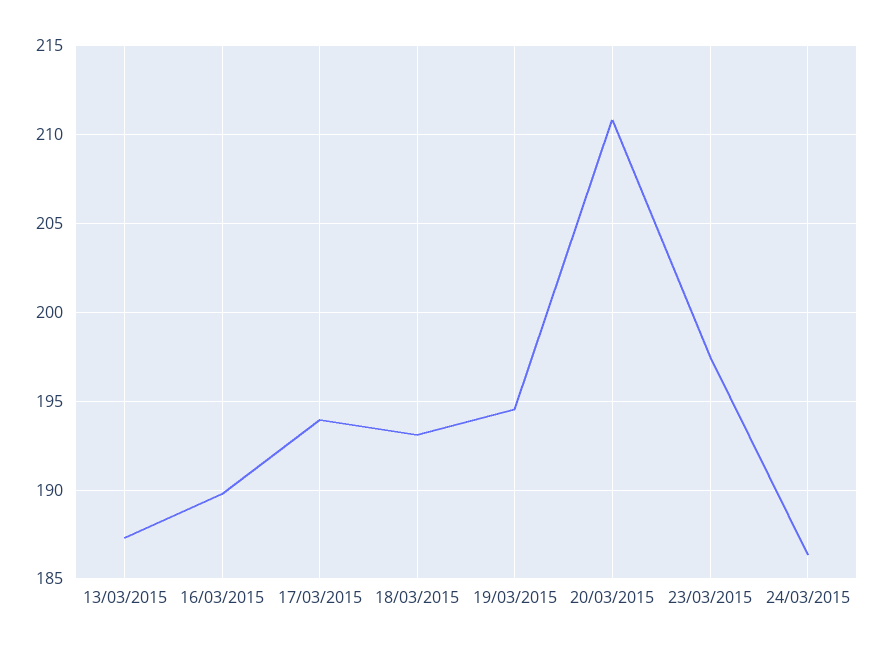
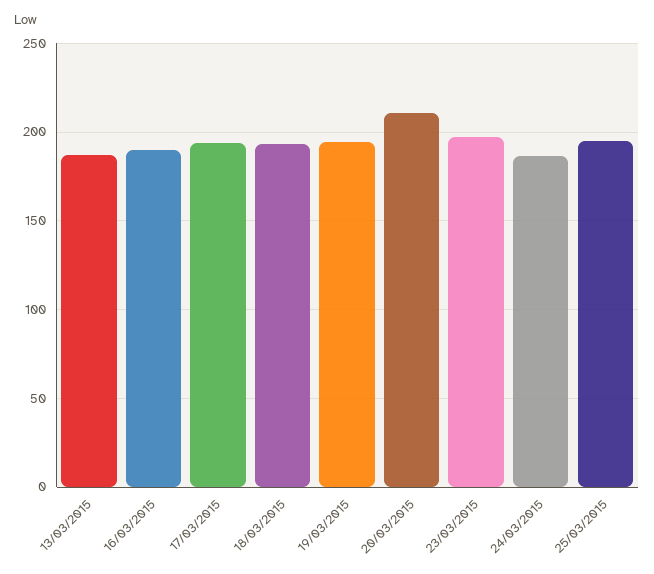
25/03/2015: none -> 195

